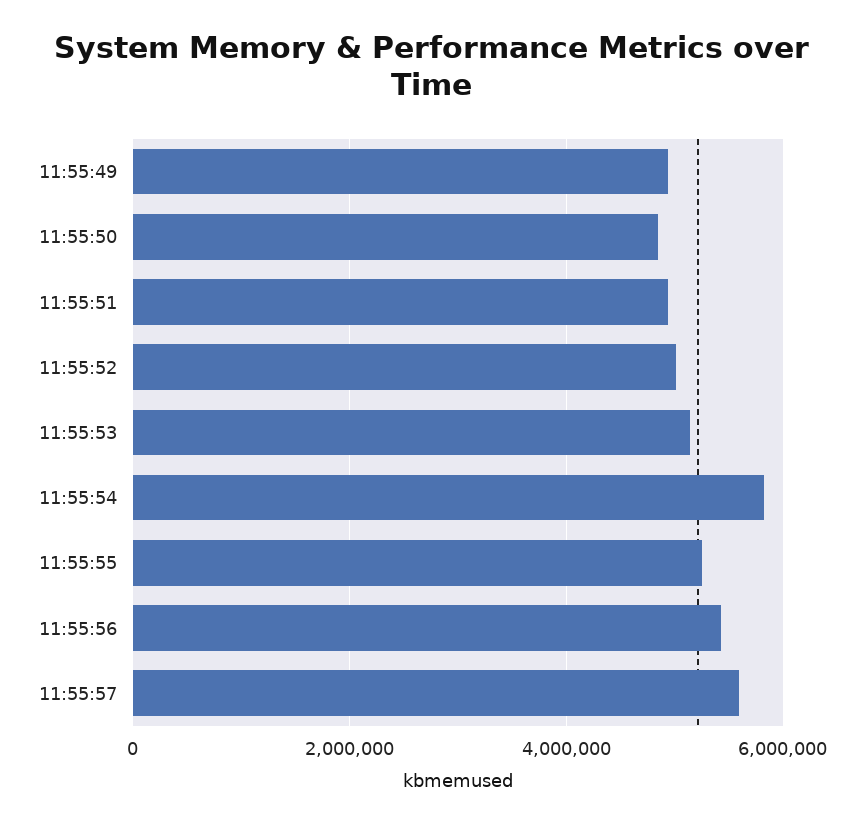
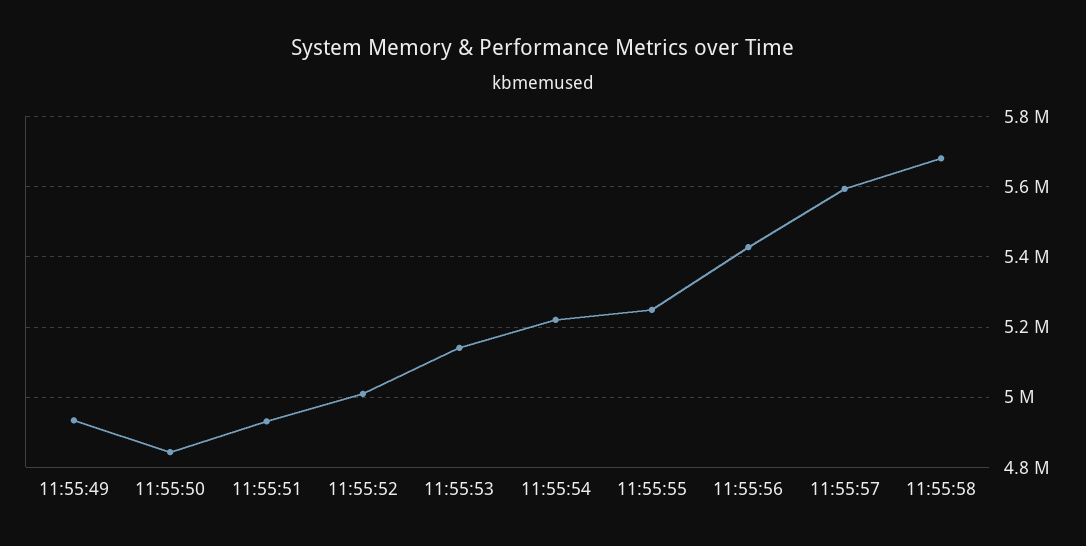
11:55:54: 5800000 -> 5220000
11:55:58: none -> 5680000

